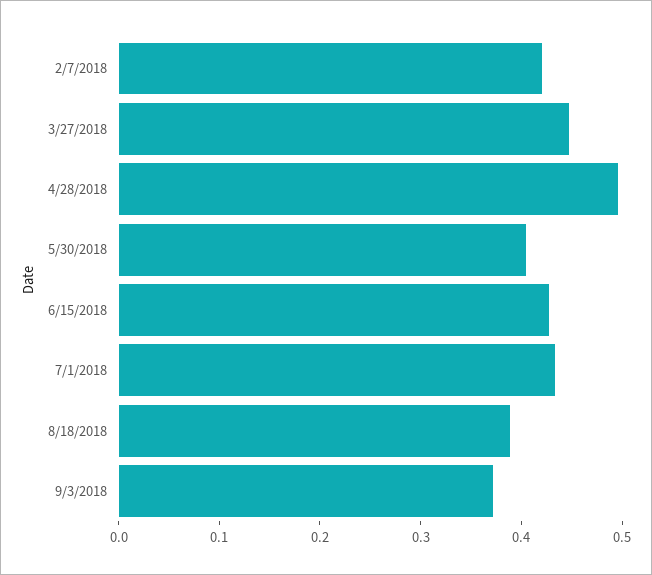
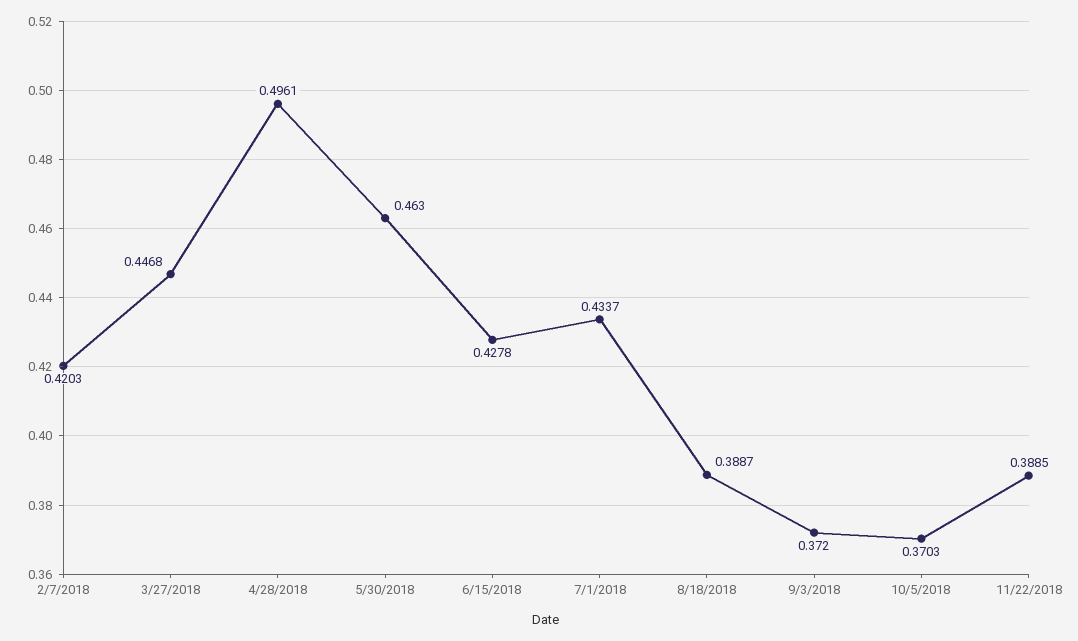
5/30/2018: 0.4 -> 0.463
10/5/2018: none -> 0.3703
11/22/2018: none -> 0.3885

